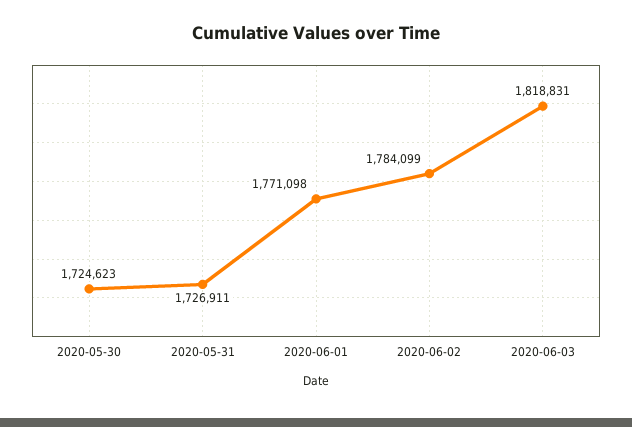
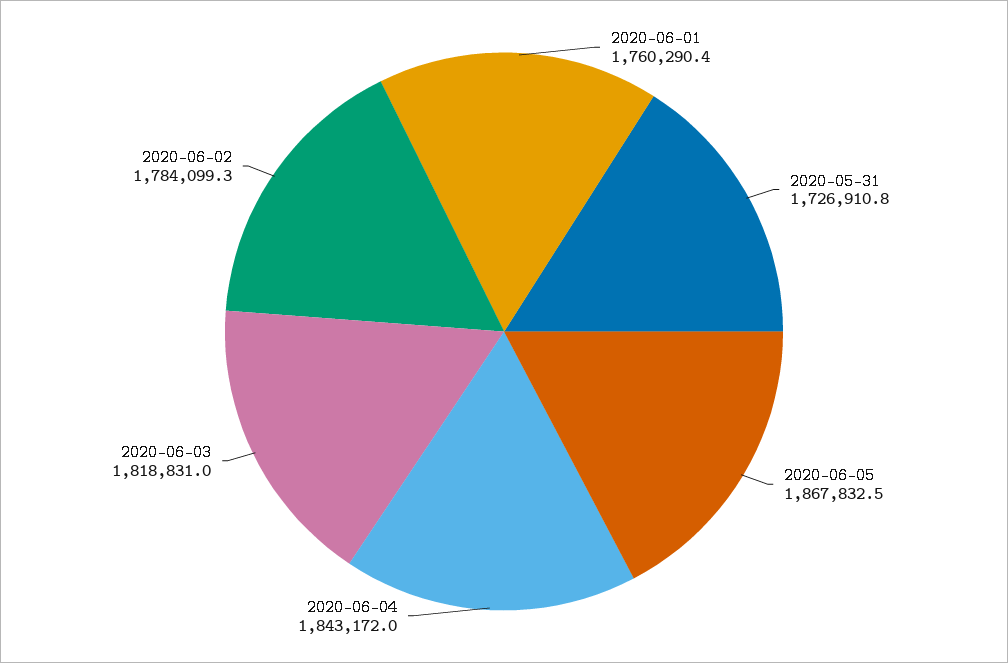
2020-05-30: 1724623 -> none
2020-06-01: 1771098 -> 1760290.4
2020-06-05: none -> 1867832.5
2020-06-04: none -> 1843172

